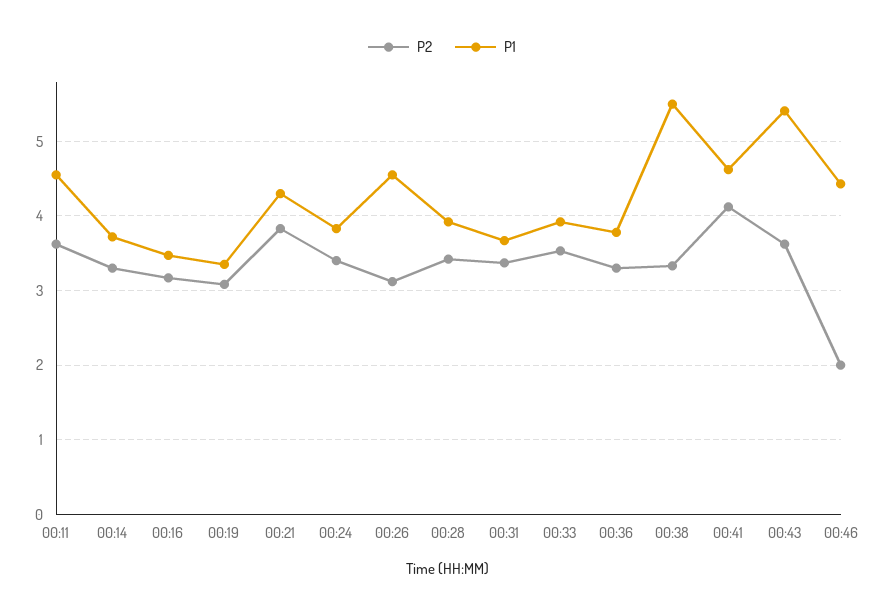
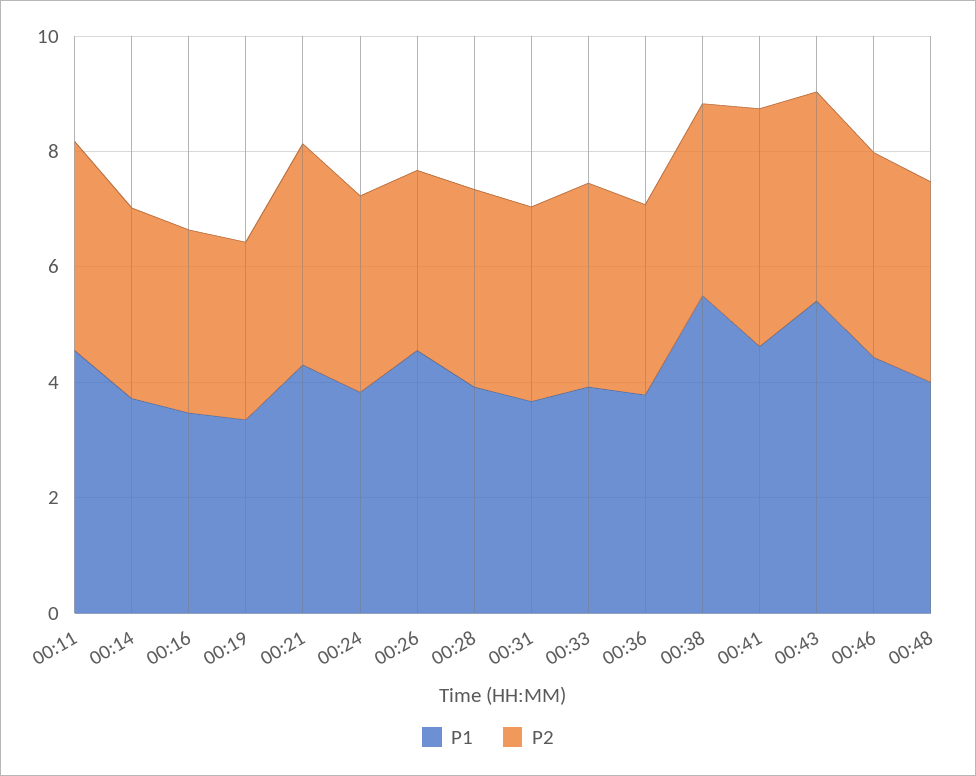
P2, 00:46: 2 -> 3.5
P1, 00:48: none -> 4
P2, 00:48: none -> 3.5

